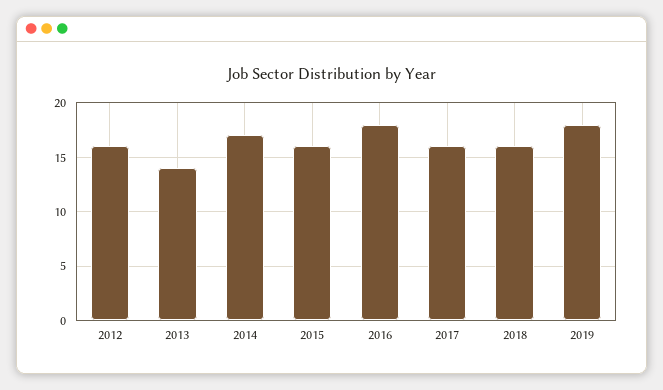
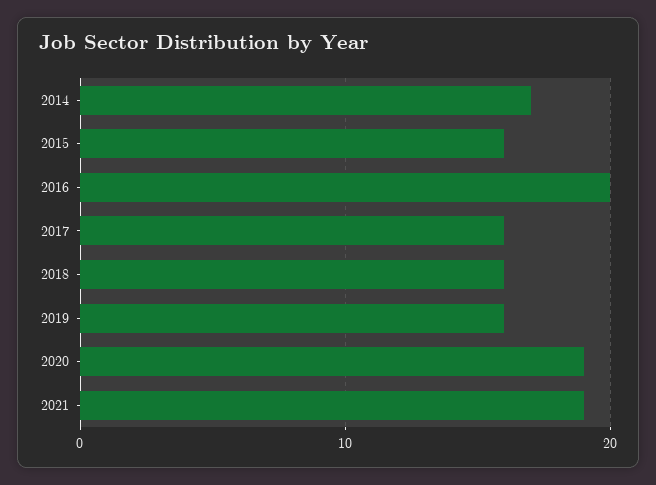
2012: 16 -> none
2013: 14 -> none
2016: 18 -> 20
2019: 18 -> 16
2020: none -> 19
2021: none -> 19

